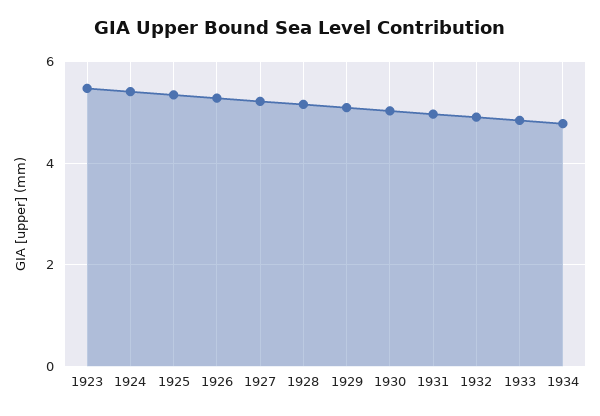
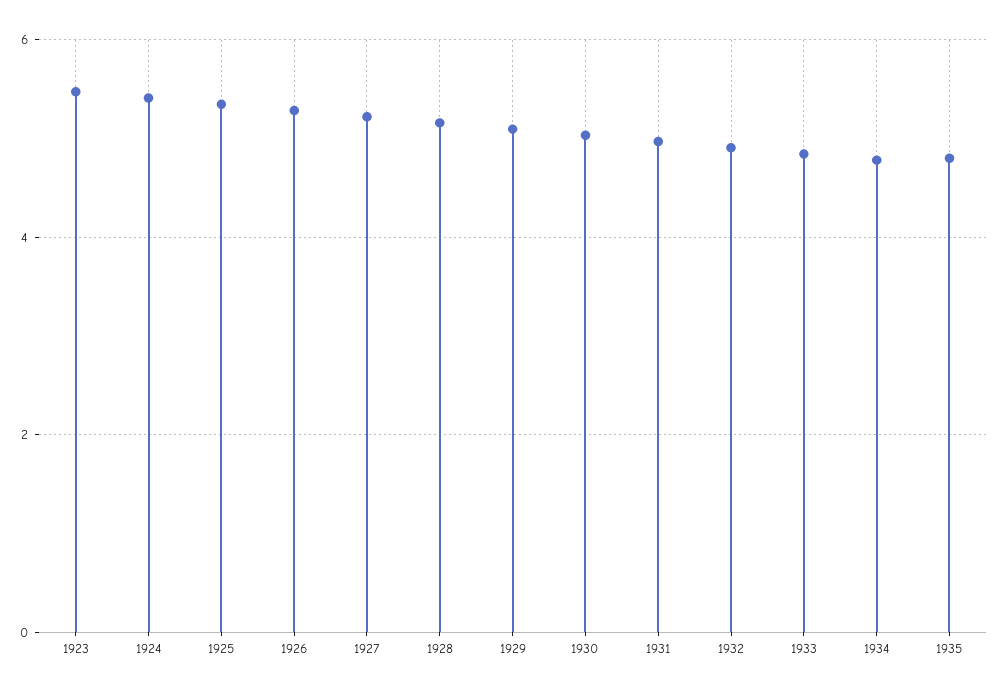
1935: none -> 4.8

